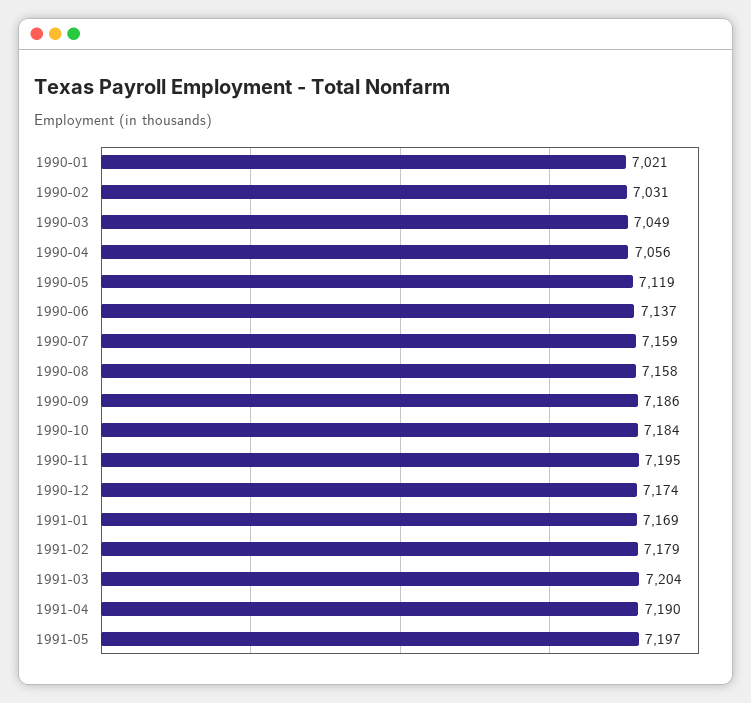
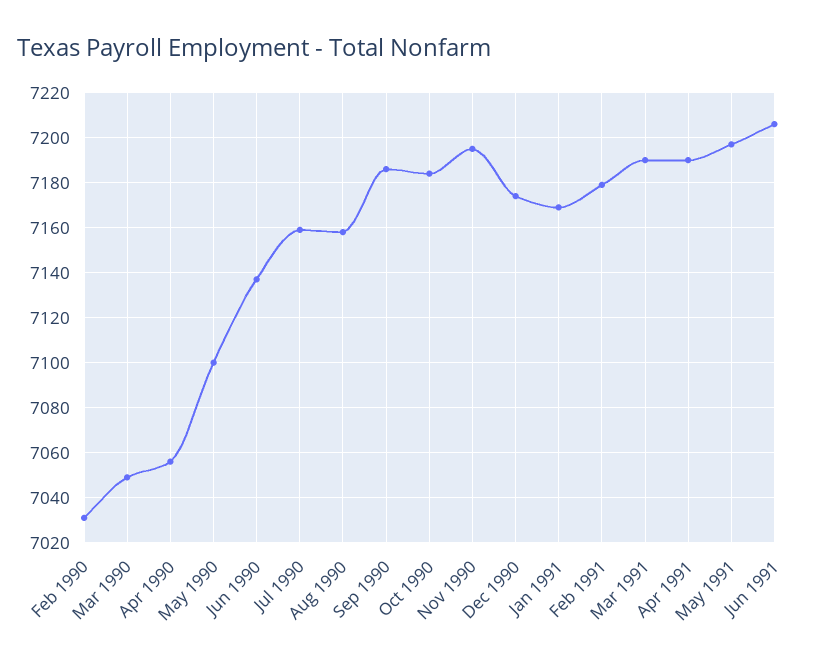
1990-01: 7021 -> none
1990-05: 7119 -> 7100
1991-03: 7204 -> 7190
Jun 1991: none -> 7205

